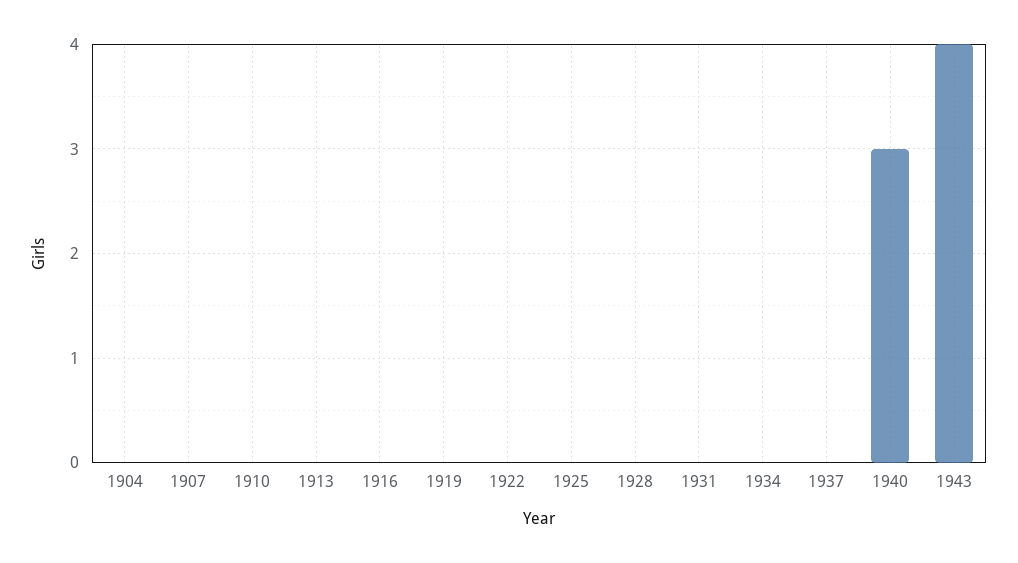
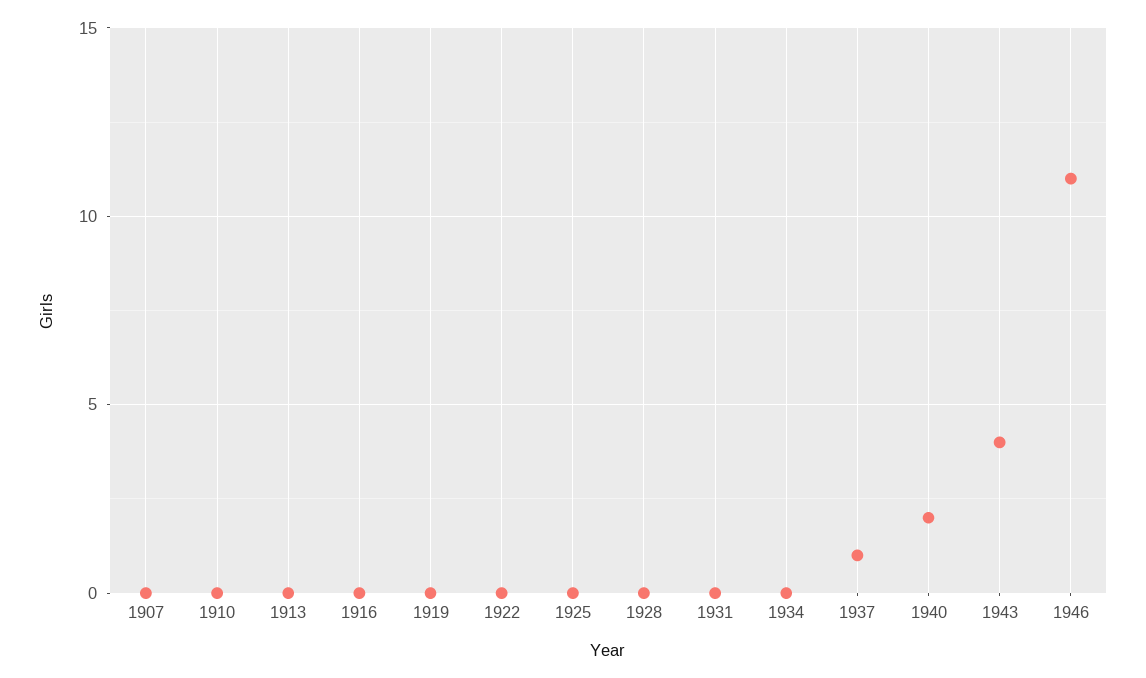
1904: 0 -> none
1937: 0 -> 1
1940: 3 -> 2
1946: none -> 11

